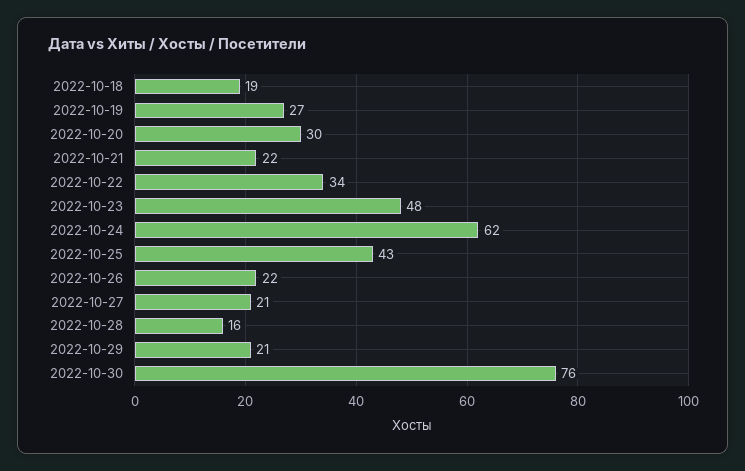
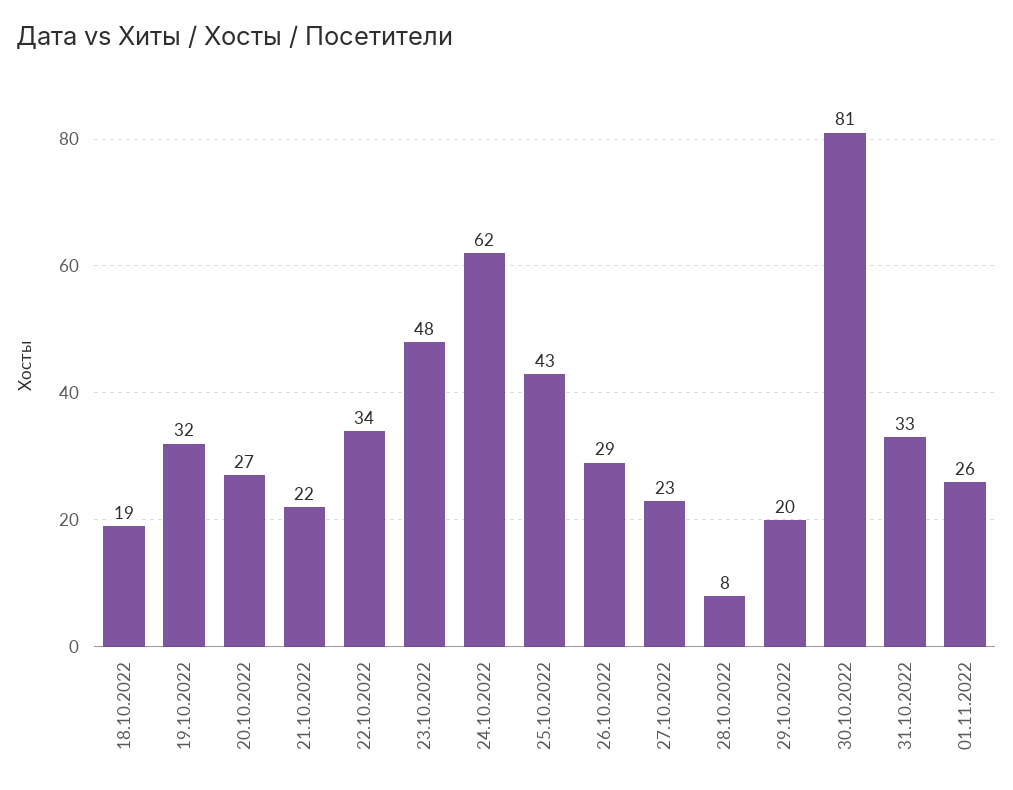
2022-10-19: 27 -> 32
2022-10-20: 30 -> 27
2022-10-26: 22 -> 29
2022-10-27: 21 -> 23
2022-10-28: 16 -> 8
2022-10-29: 21 -> 20
2022-10-30: 76 -> 81
31.10.2022: none -> 33
01.11.2022: none -> 26

